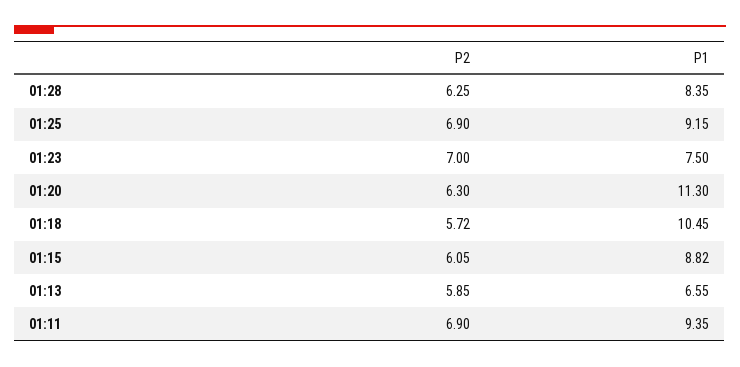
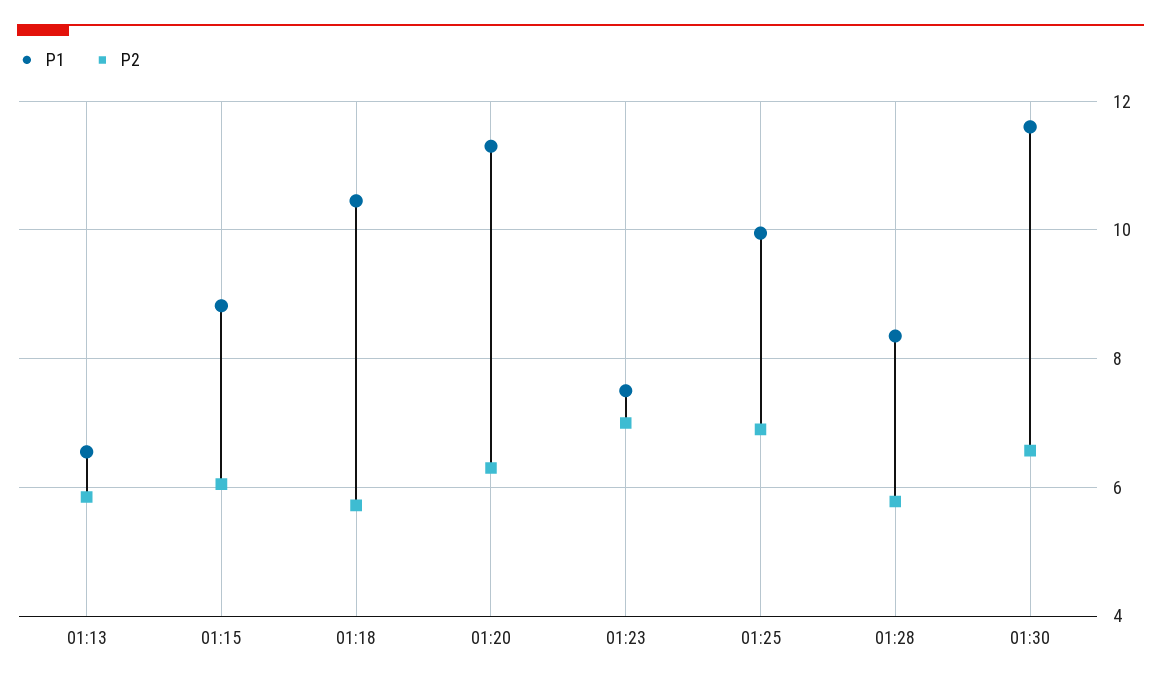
P2, 01:28: 6.25 -> 5.8
P1, 01:25: 9.15 -> 10
P2, 01:11: 6.9 -> none
P1, 01:11: 9.35 -> none
P1, 01:30: none -> 11.6
P2, 01:30: none -> 6.6

